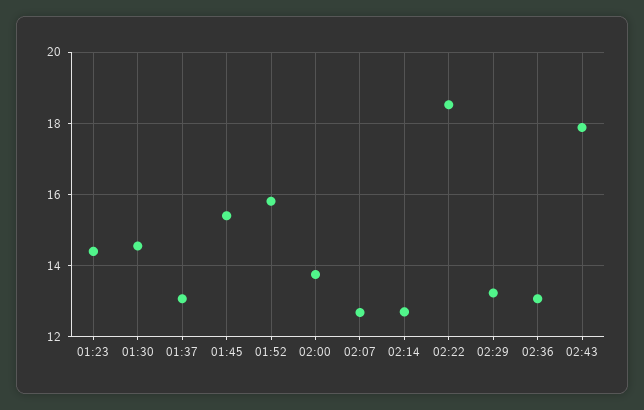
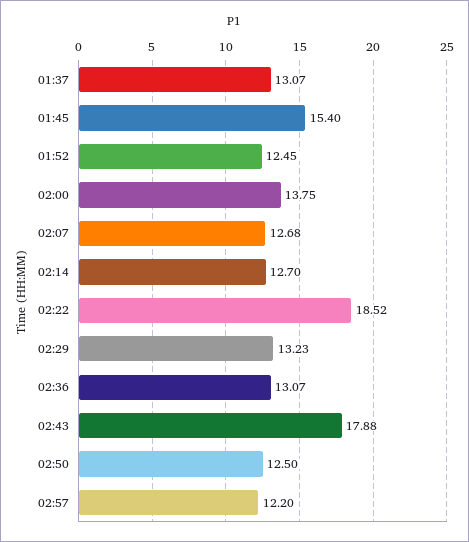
01:23: 14.4 -> none
01:30: 14.6 -> none
01:52: 15.8 -> 12.45
02:50: none -> 12.5
02:57: none -> 12.2

